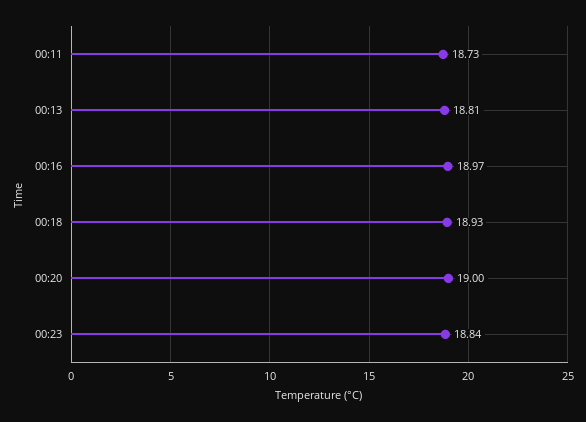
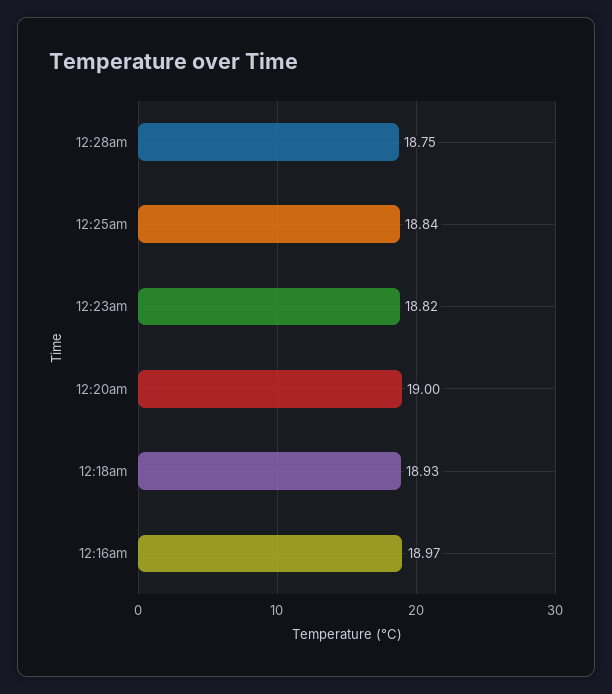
00:11: 18.73 -> none
00:13: 18.81 -> none
00:23: 18.84 -> 18.82
12:28am: none -> 18.75
12:25am: none -> 18.84

